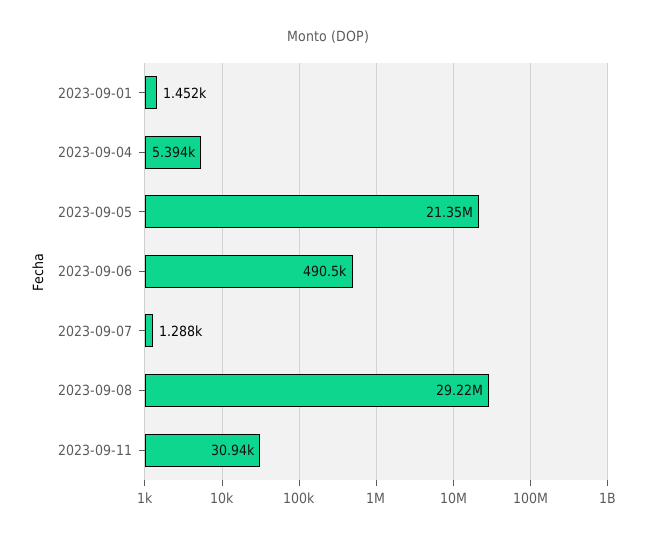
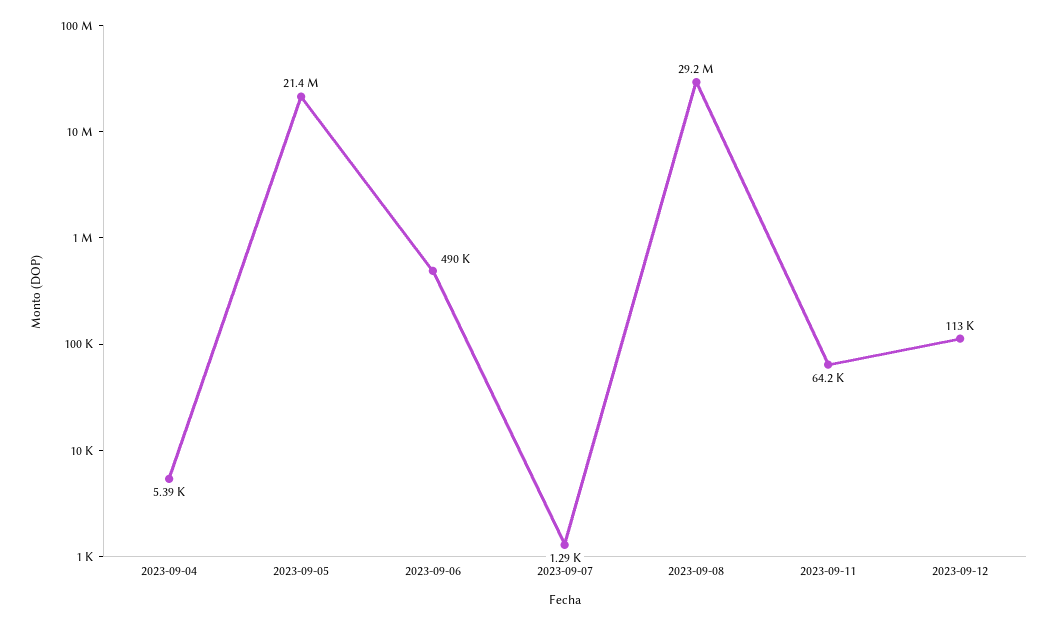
2023-09-01: 1452 -> none
2023-09-11: 30940 -> 64200
2023-09-12: none -> 113000

